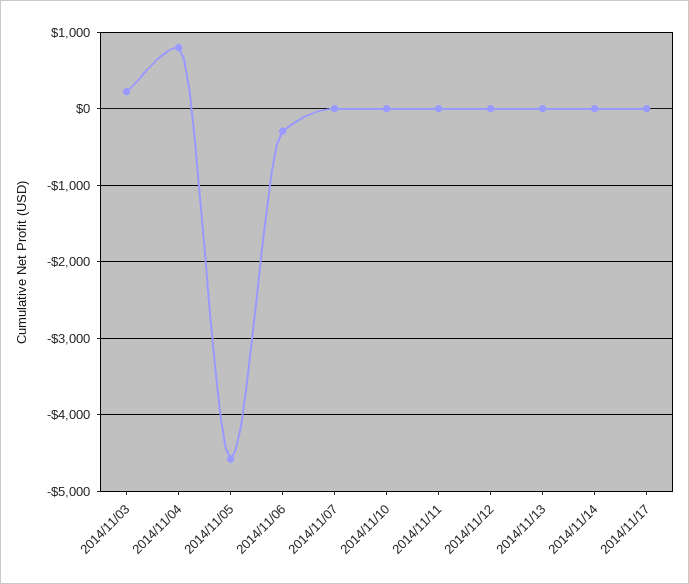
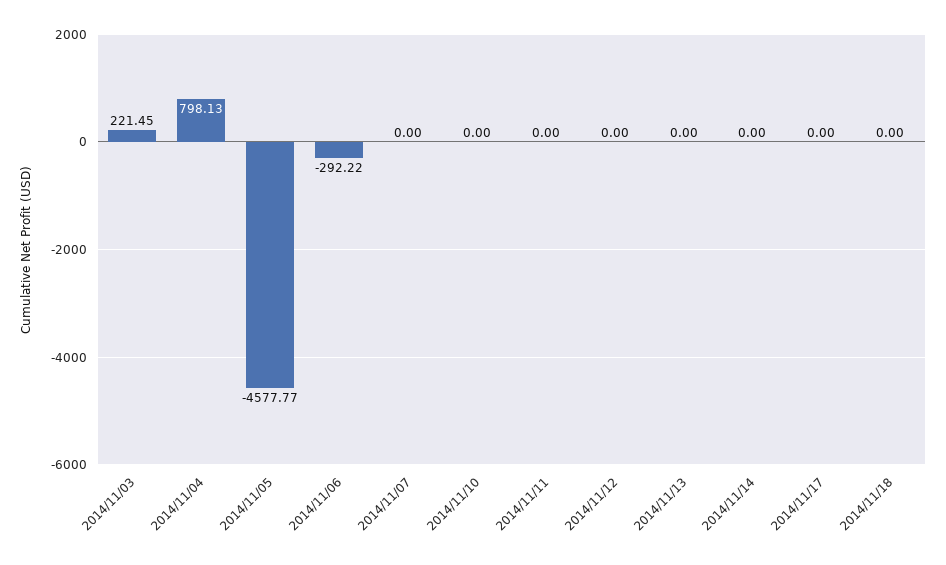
2014/11/18: none -> 0

